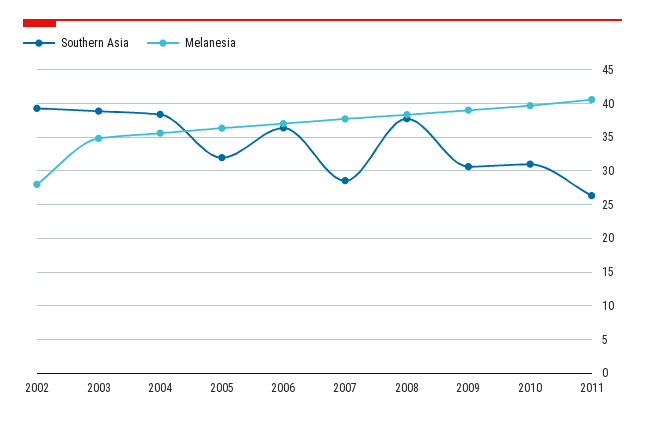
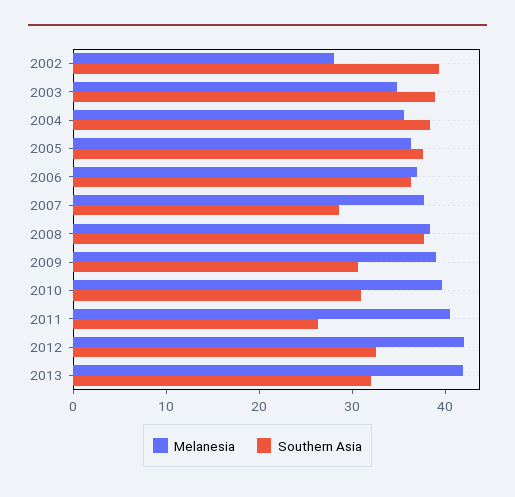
Southern Asia, 2005: 32 -> 38
Melanesia, 2012: none -> 42
Southern Asia, 2012: none -> 32
Melanesia, 2013: none -> 42
Southern Asia, 2013: none -> 32

